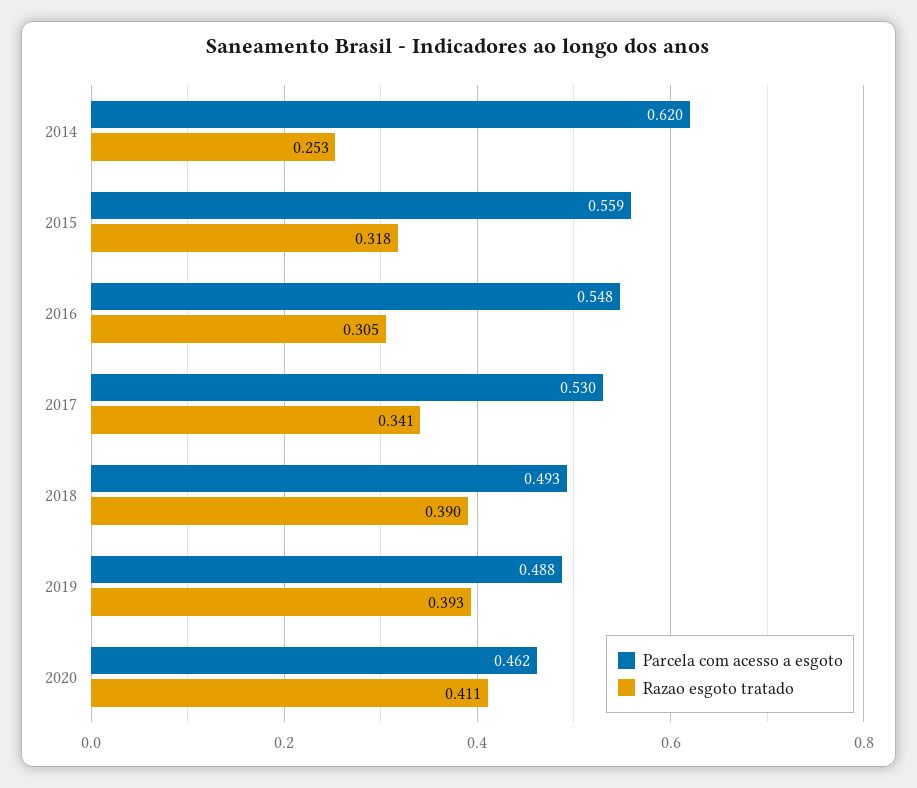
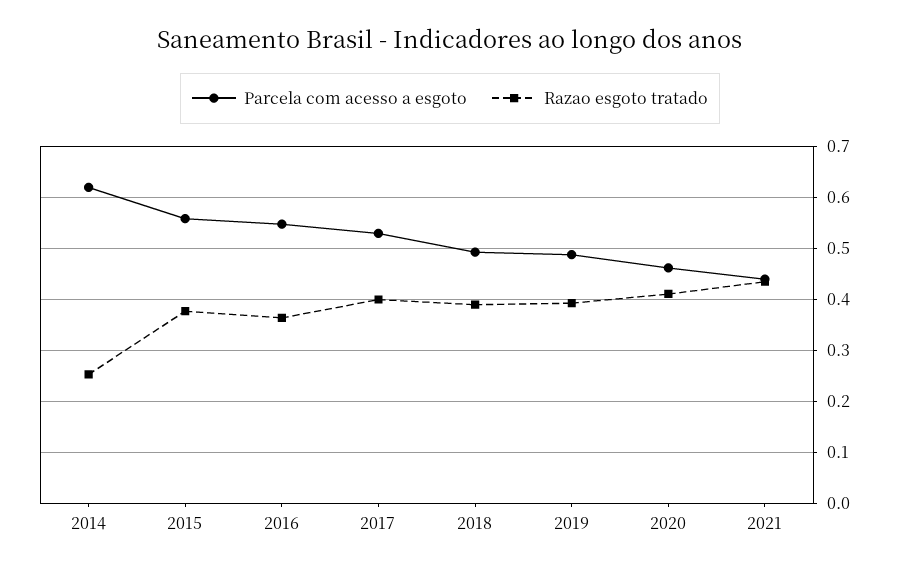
Razao esgoto tratado, 2015: 0.318 -> 0.38
Razao esgoto tratado, 2016: 0.305 -> 0.36
Razao esgoto tratado, 2017: 0.341 -> 0.4
Parcela com acesso a esgoto, 2021: none -> 0.44
Razao esgoto tratado, 2021: none -> 0.44

